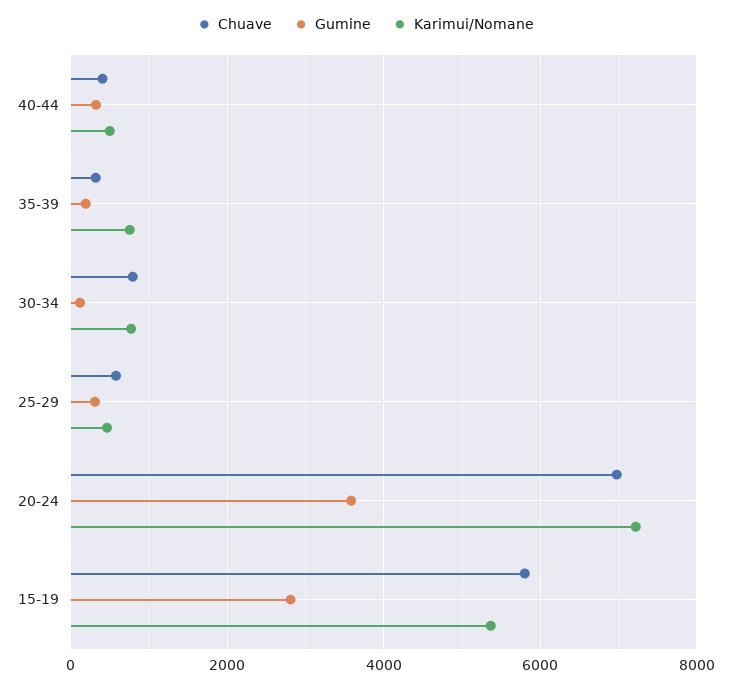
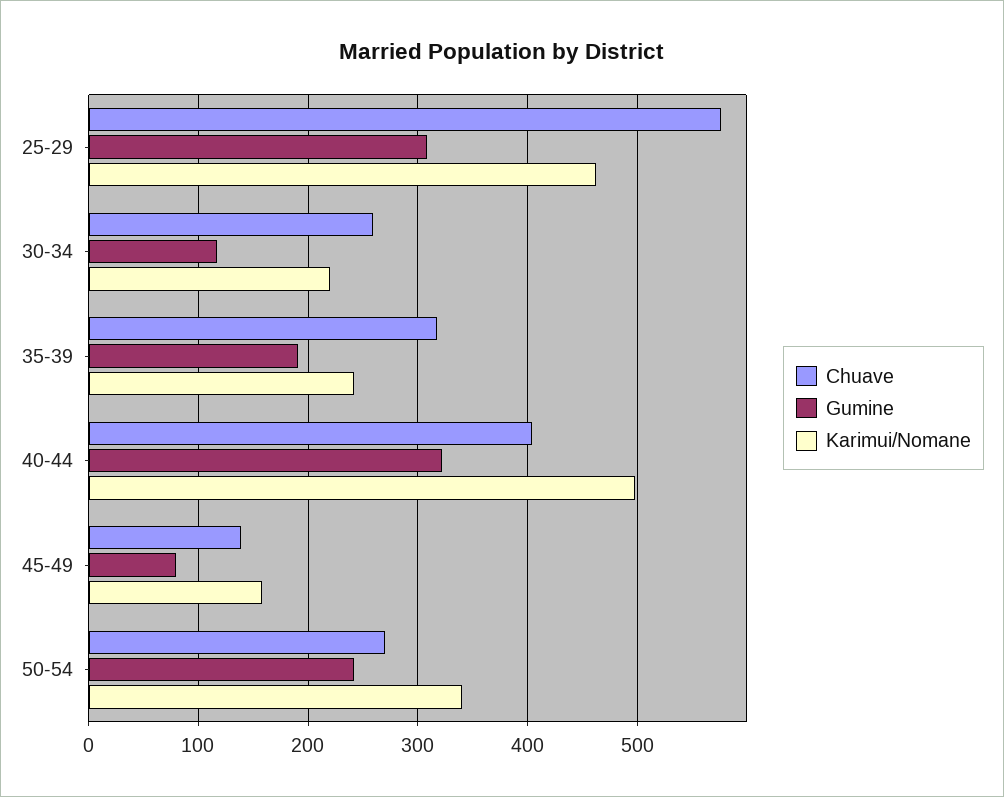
Karimui/Nomane, 35-39: 800 -> 240
Chuave, 30-34: 800 -> 260
Karimui/Nomane, 30-34: 800 -> 220
Chuave, 20-24: 7000 -> none
Gumine, 20-24: 3600 -> none
Karimui/Nomane, 20-24: 7200 -> none
Chuave, 15-19: 5800 -> none
Gumine, 15-19: 2800 -> none
Karimui/Nomane, 15-19: 5400 -> none
Chuave, 45-49: none -> 140
Gumine, 45-49: none -> 80
Karimui/Nomane, 45-49: none -> 160
Chuave, 50-54: none -> 270
Gumine, 50-54: none -> 240
Karimui/Nomane, 50-54: none -> 340

